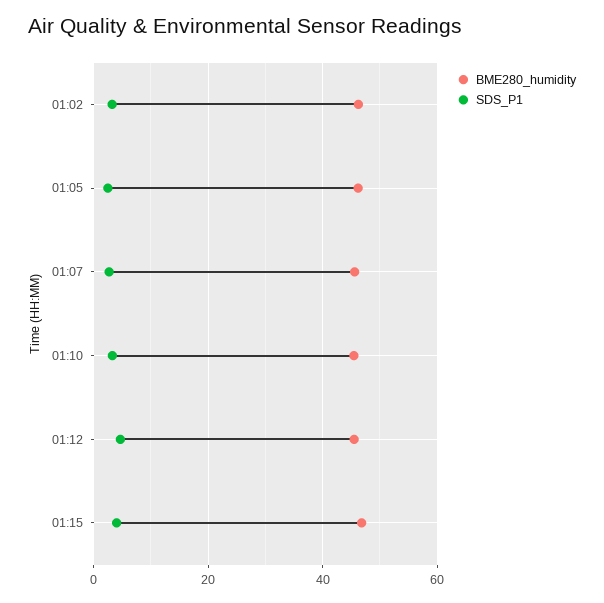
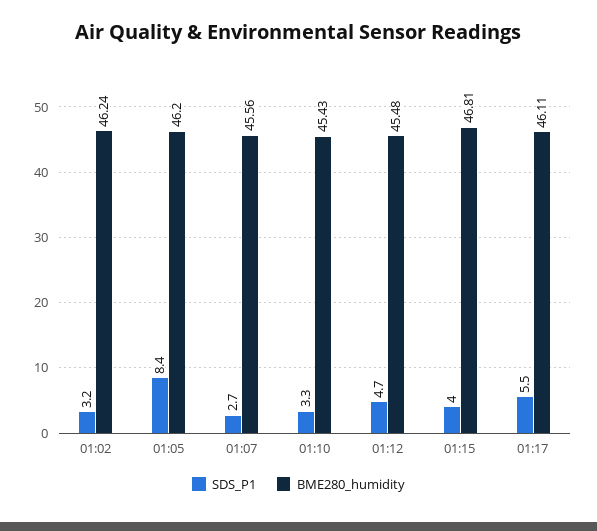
SDS_P1, 01:05: 2 -> 8.4
SDS_P1, 01:17: none -> 5.5
BME280_humidity, 01:17: none -> 46.11

